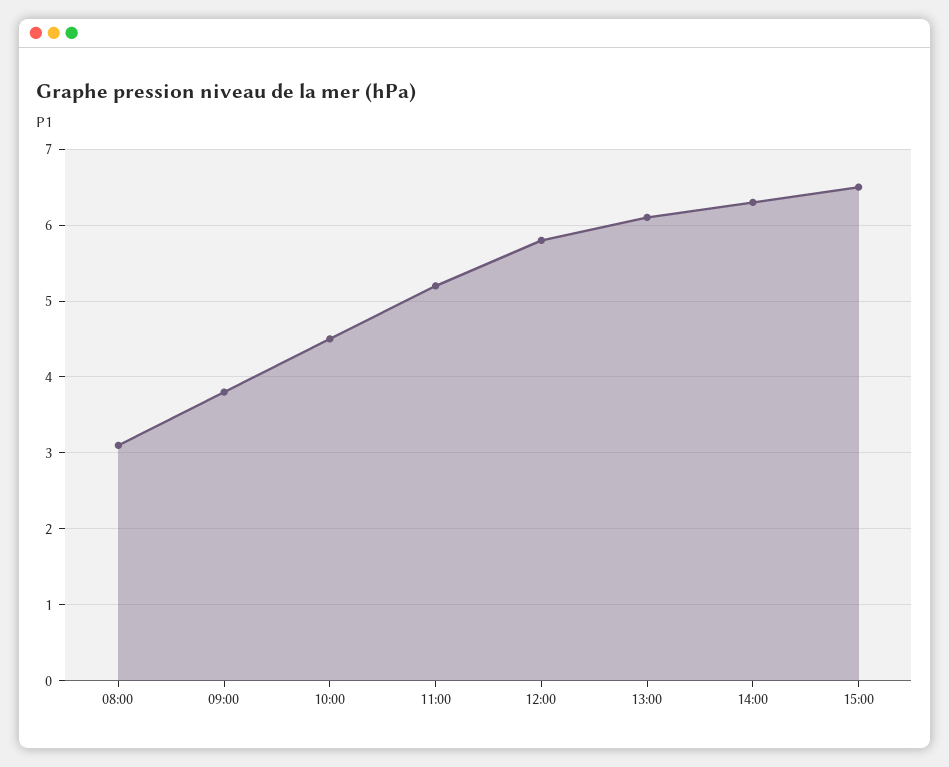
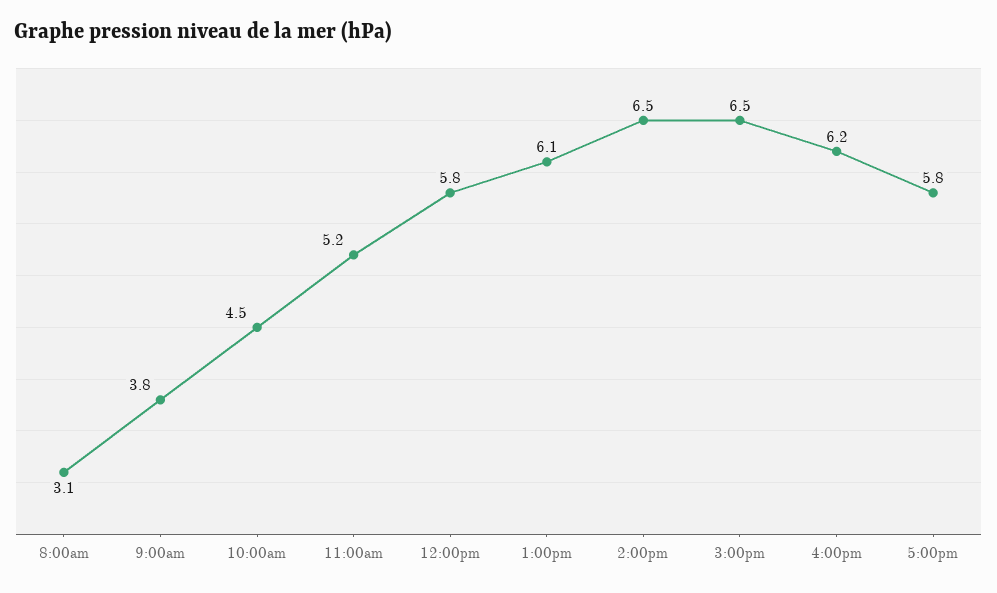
14:00: 6.3 -> 6.5
4:00pm: none -> 6.2
5:00pm: none -> 5.8

